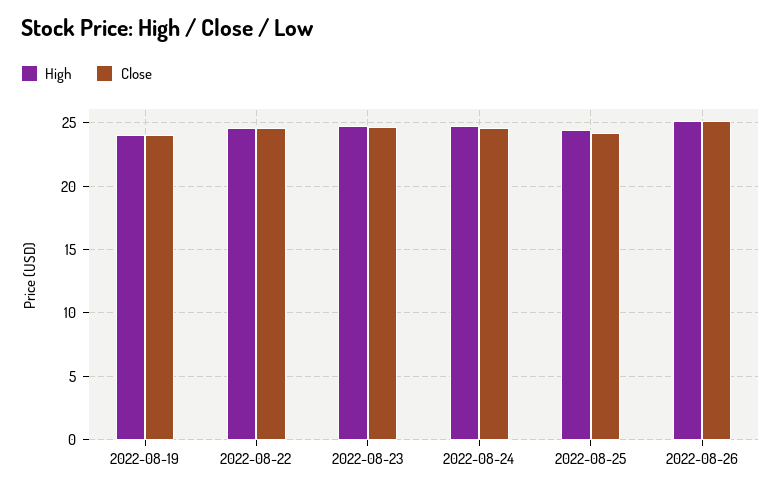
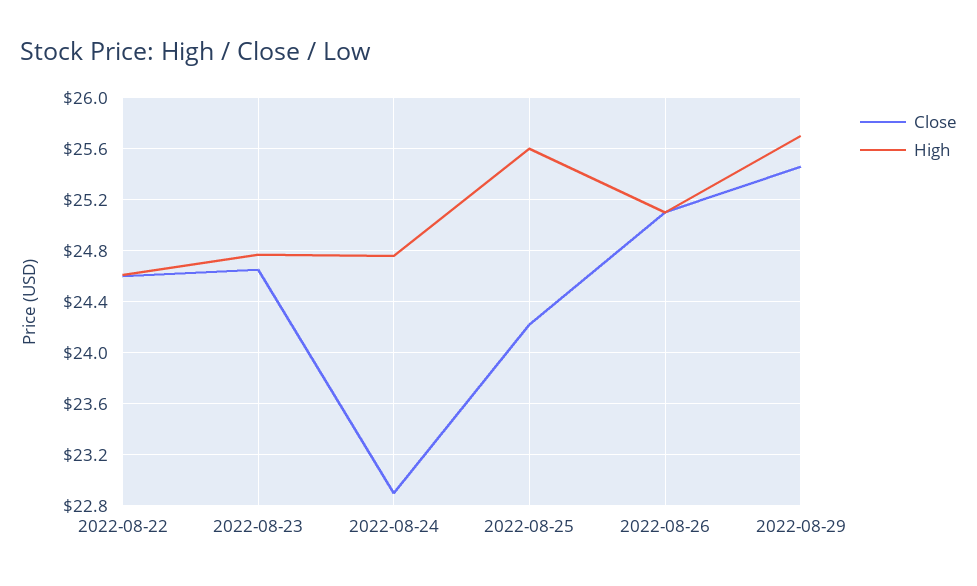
High, 2022-08-19: 24 -> none
Close, 2022-08-19: 24 -> none
Close, 2022-08-24: 24.5 -> 22.9
High, 2022-08-25: 24.5 -> 25.6
Close, 2022-08-29: none -> 25.45
High, 2022-08-29: none -> 25.7

